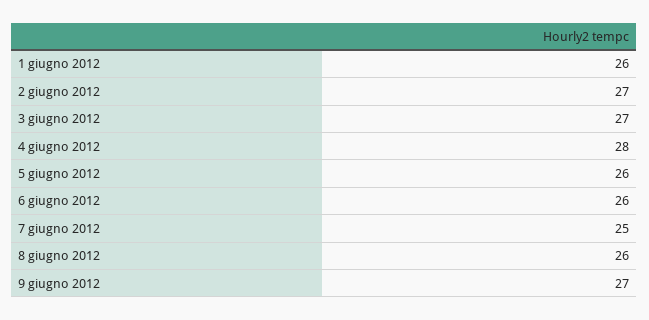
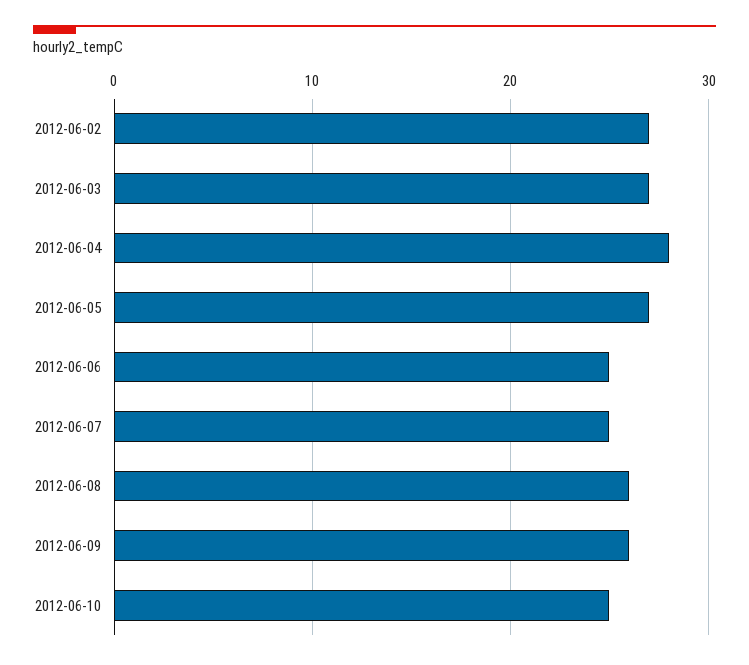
1 giugno 2012: 26 -> none
5 giugno 2012: 26 -> 27
6 giugno 2012: 26 -> 25
9 giugno 2012: 27 -> 26
2012-06-10: none -> 25

